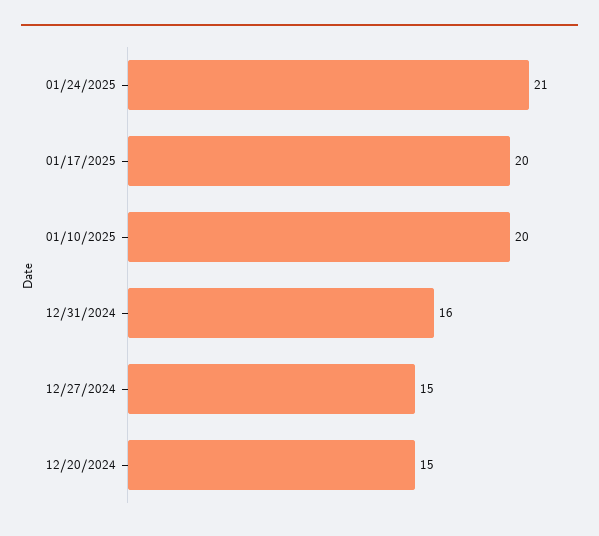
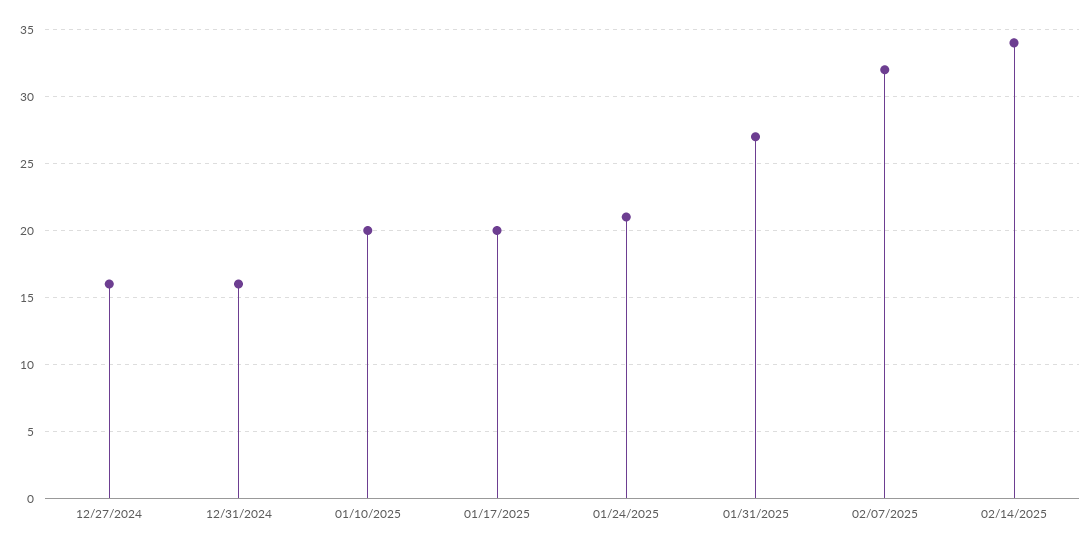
12/27/2024: 15 -> 16
12/20/2024: 15 -> none
01/31/2025: none -> 27
02/07/2025: none -> 32
02/14/2025: none -> 34

